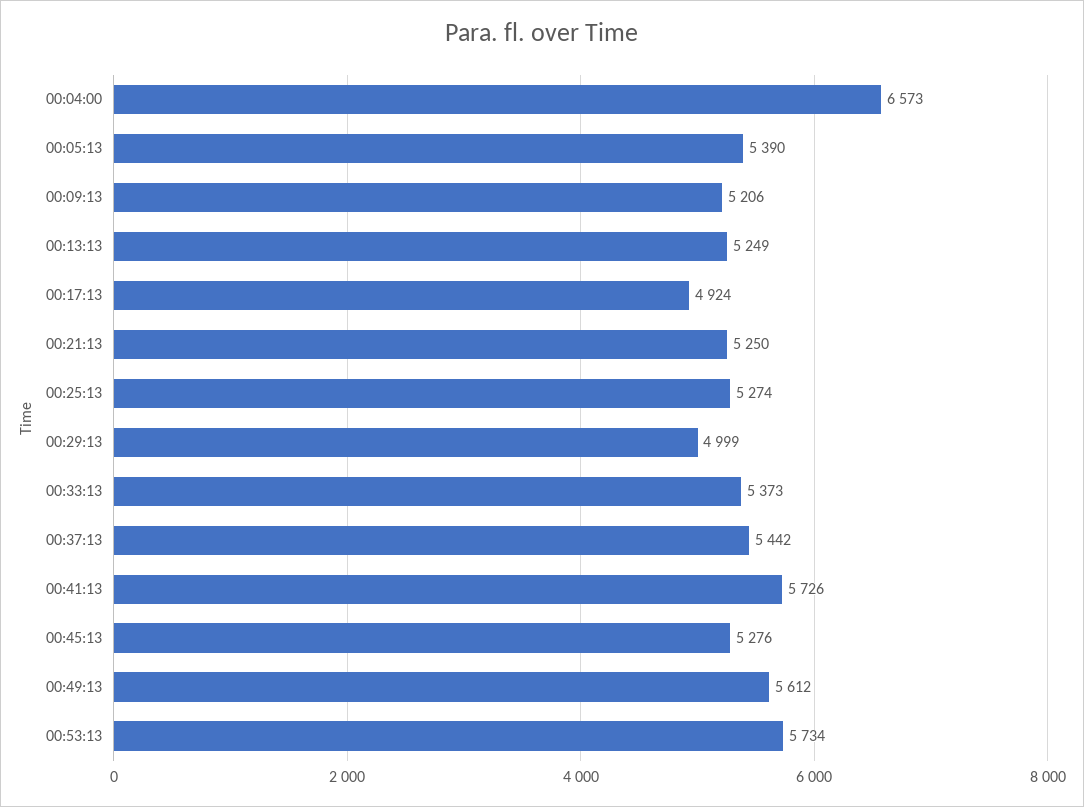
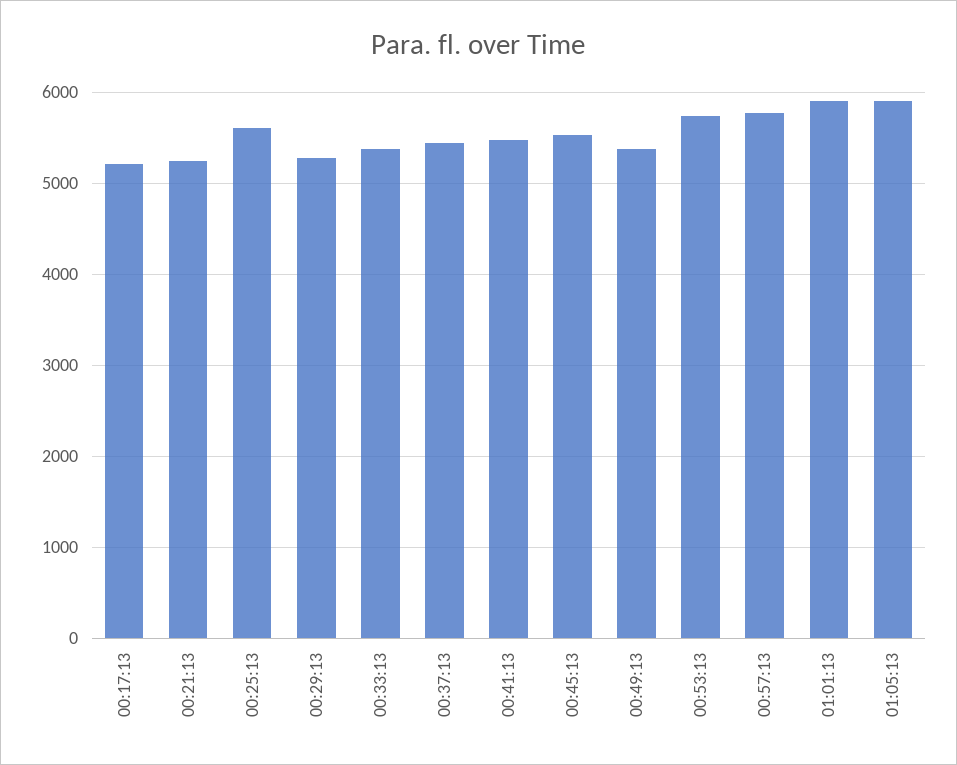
00:04:00: 6573 -> none
00:05:13: 5390 -> none
00:09:13: 5206 -> none
00:13:13: 5249 -> none
00:17:13: 4924 -> 5200
00:25:13: 5274 -> 5600
00:29:13: 4999 -> 5300
00:41:13: 5726 -> 5500
00:45:13: 5276 -> 5500
00:49:13: 5612 -> 5400
00:57:13: none -> 5800
01:01:13: none -> 5900
01:05:13: none -> 5900

